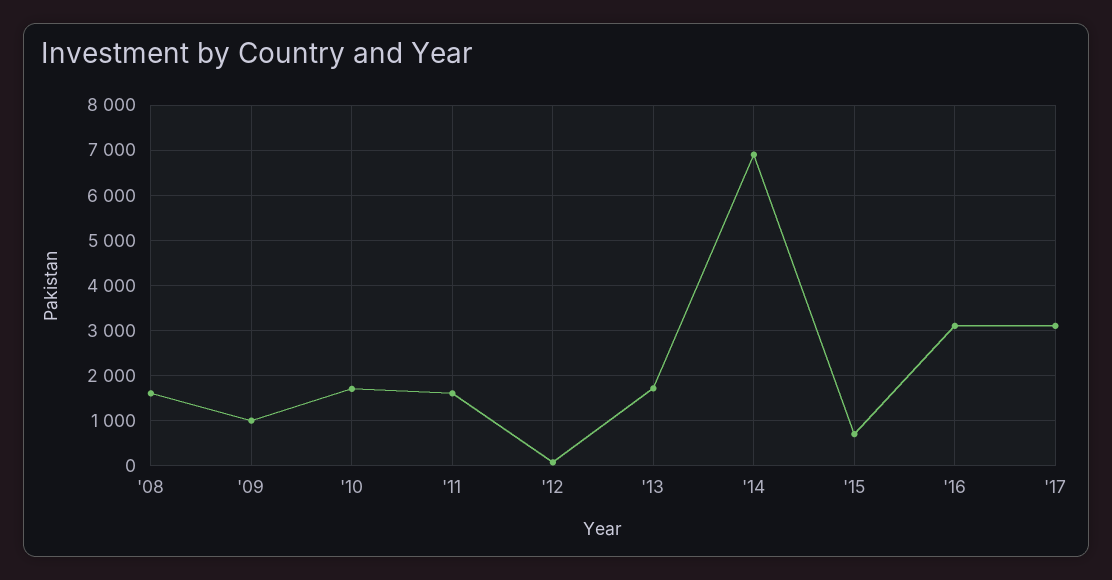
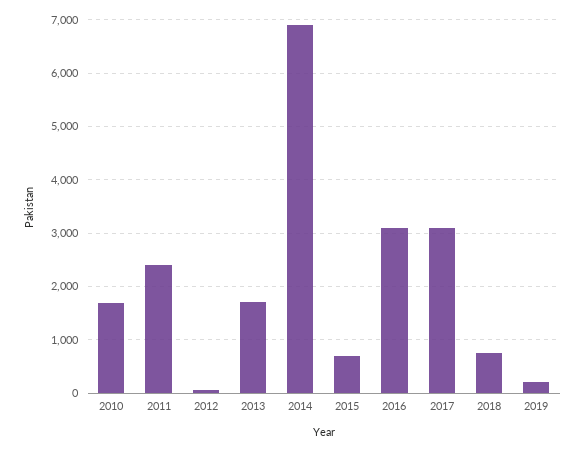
'08: 1600 -> none
'09: 1000 -> none
'11: 1600 -> 2400
2018: none -> 800
2019: none -> 200

